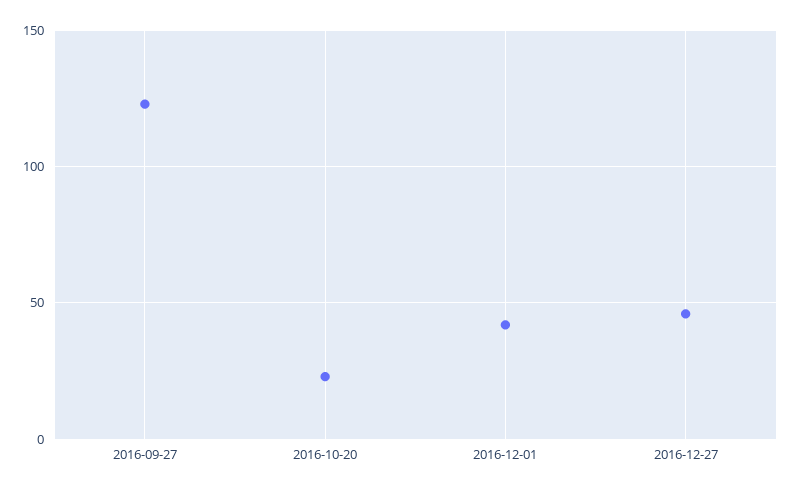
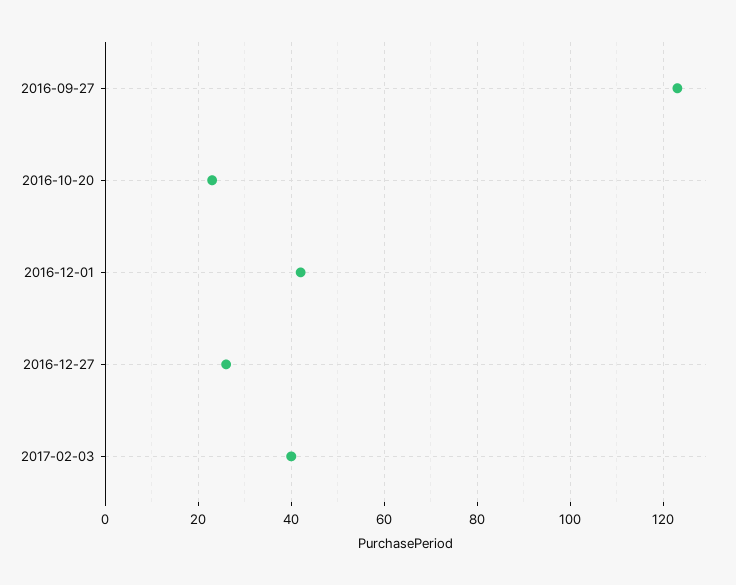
2016-12-27: 45 -> 25
2017-02-03: none -> 40

